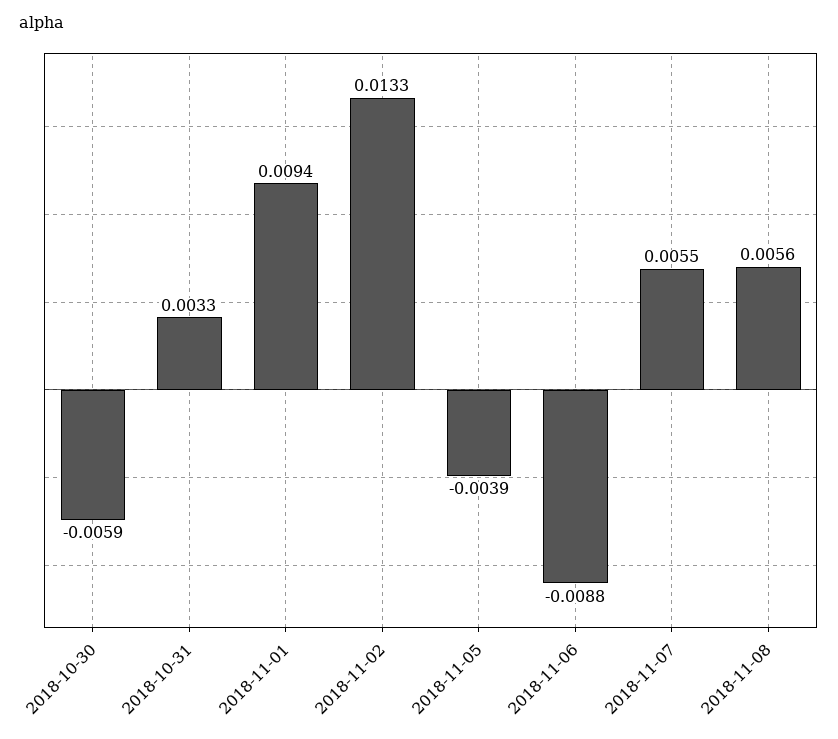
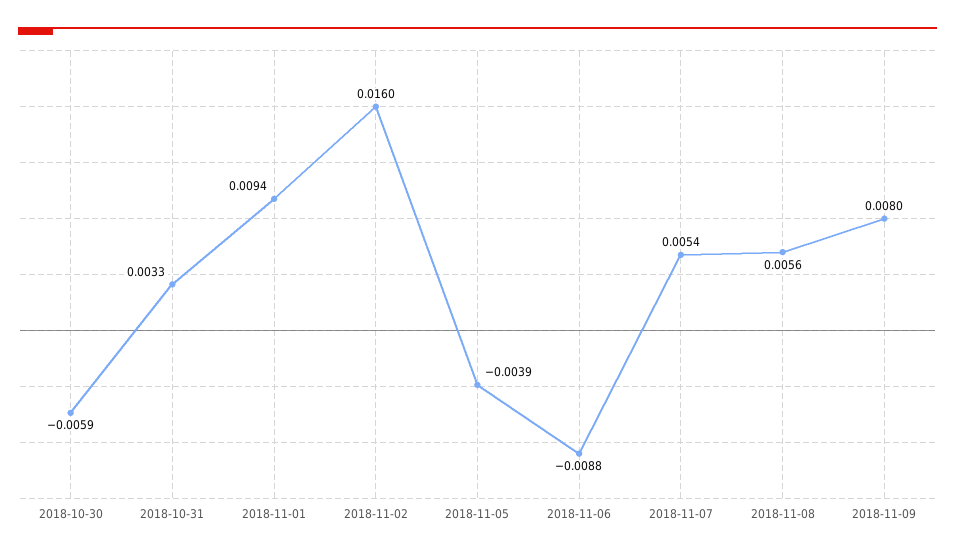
2018-11-02: 0.0133 -> 0.016
2018-11-07: 0.0055 -> 0.0054
2018-11-09: none -> 0.008

